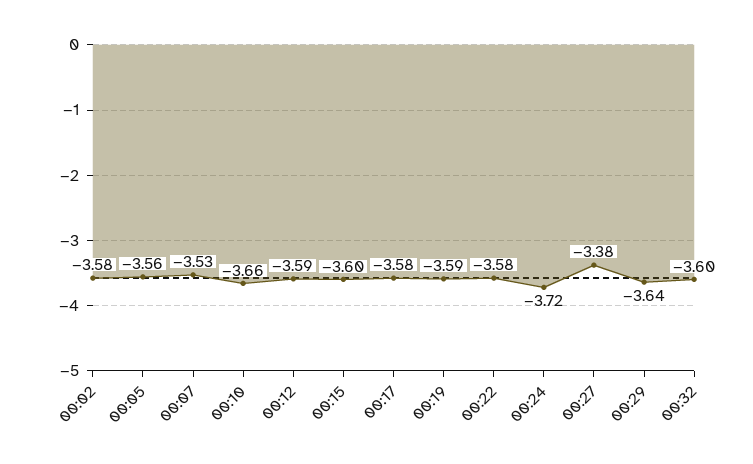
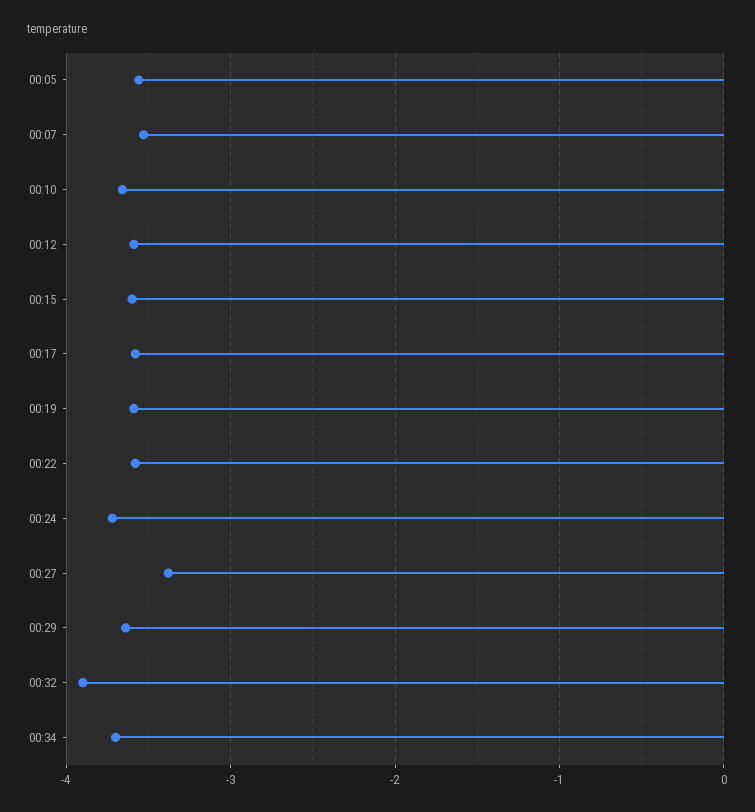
00:02: -3.58 -> none
00:32: -3.6 -> -3.9
00:34: none -> -3.7

